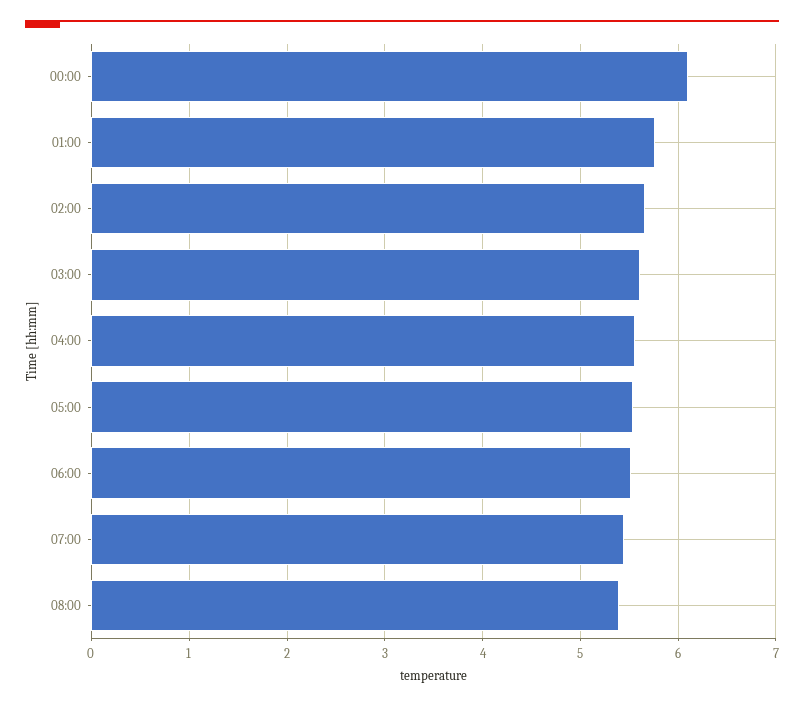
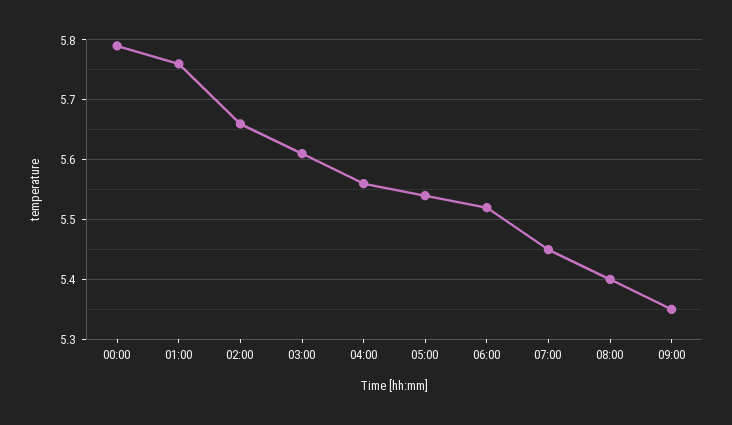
00:00: 6.1 -> 5.8
09:00: none -> 5.35

